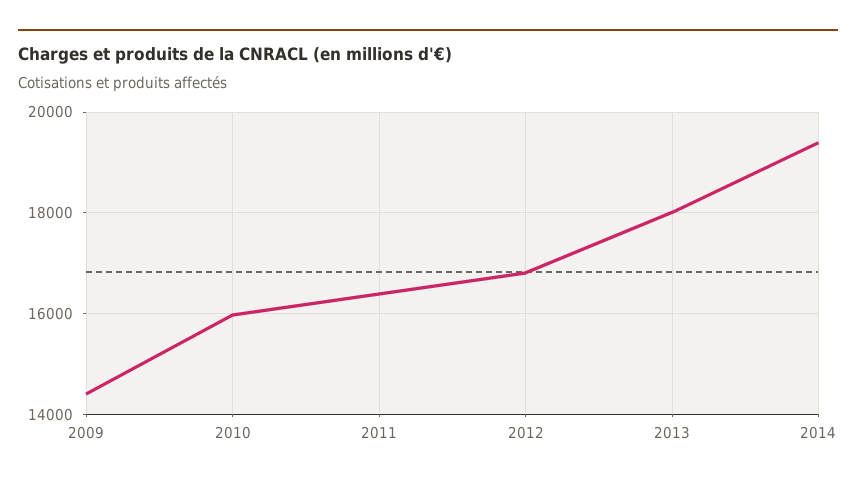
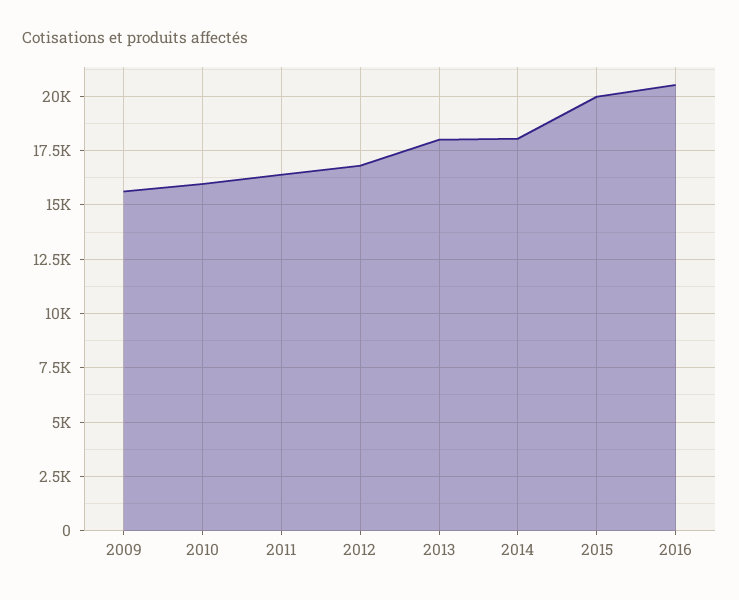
2009: 14400 -> 15500
2014: 19400 -> 18000
2015: none -> 20000
2016: none -> 20500

